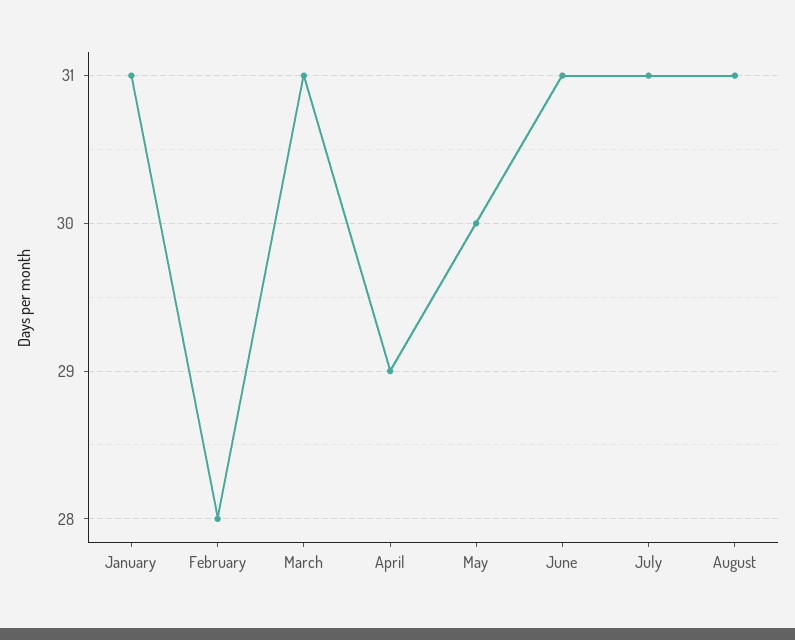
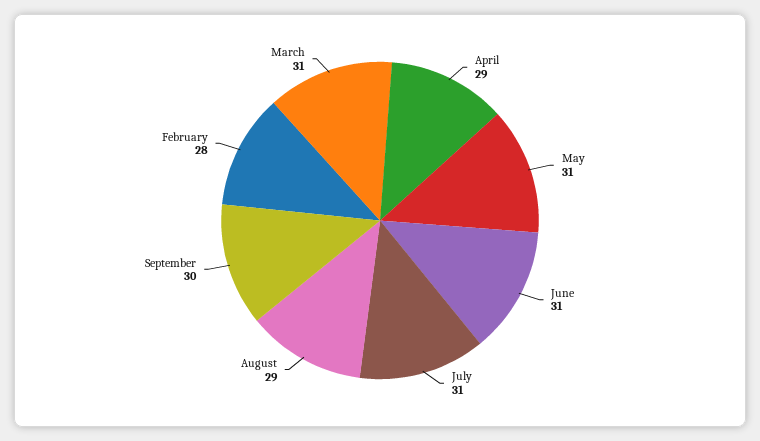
January: 31 -> none
May: 30 -> 31
August: 31 -> 29
September: none -> 30

